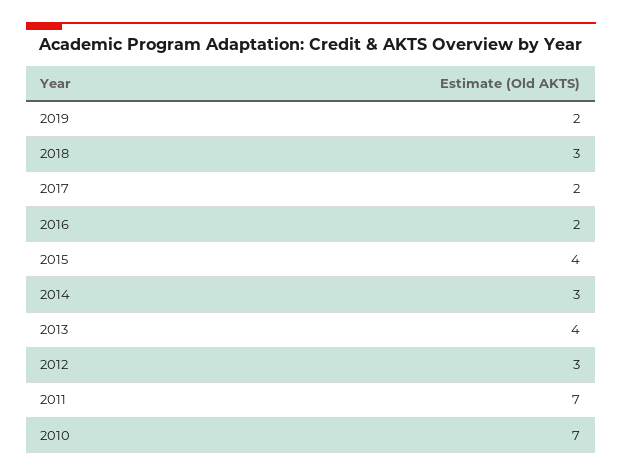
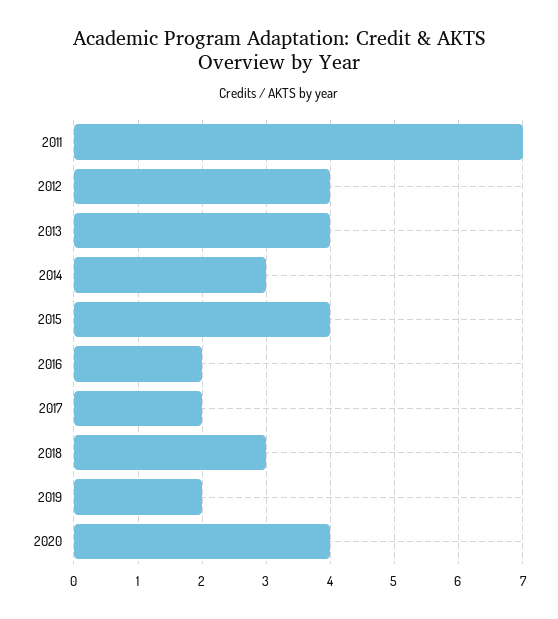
2012: 3 -> 4
2010: 7 -> none
2020: none -> 4

